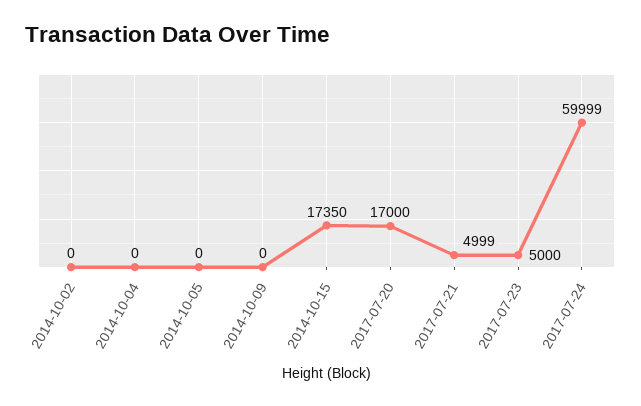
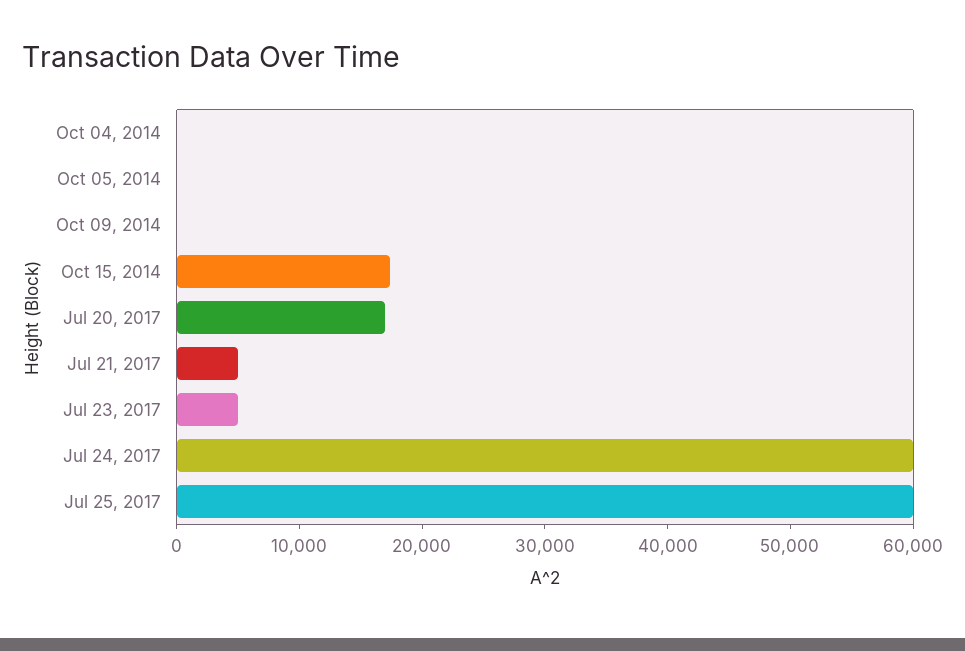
2014-10-02: 0 -> none
Jul 25, 2017: none -> 60000

